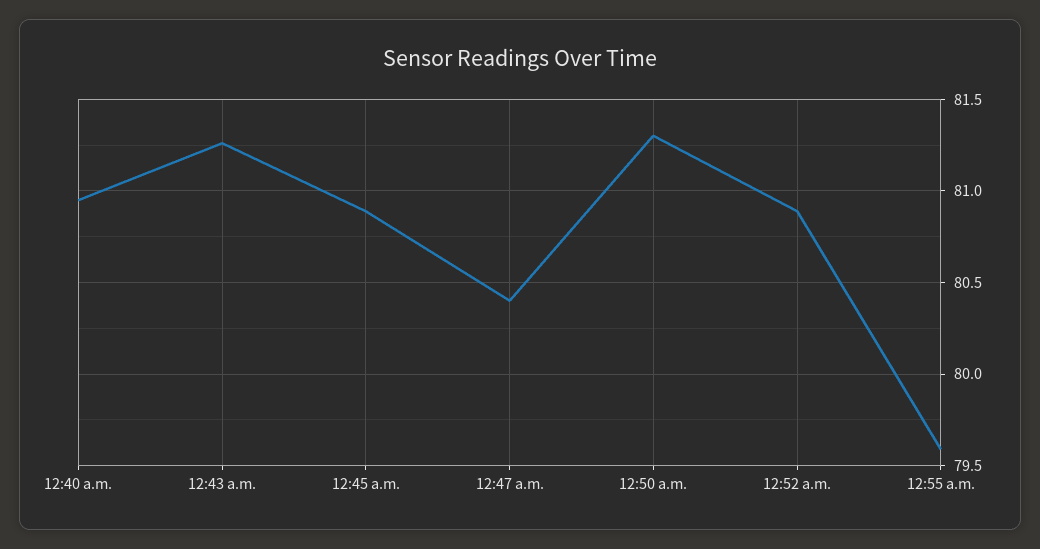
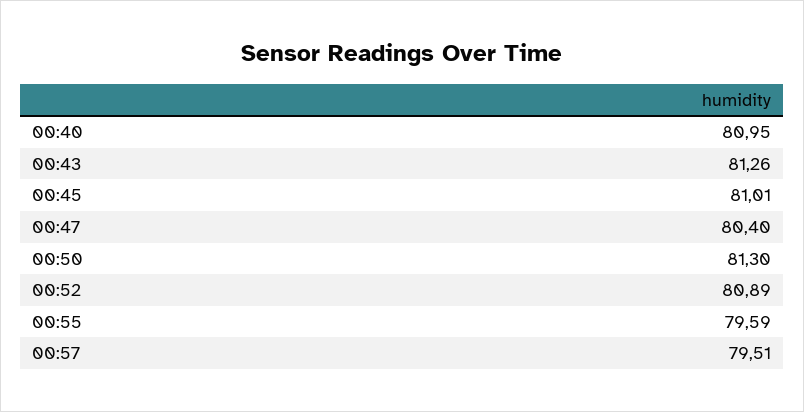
12:45 a.m.: 80.9 -> 81.01
00:57: none -> 79.51

